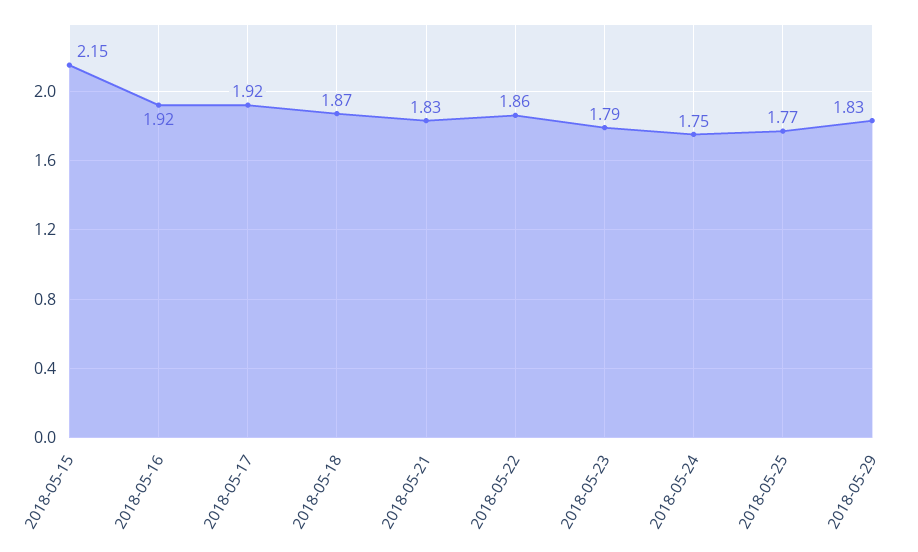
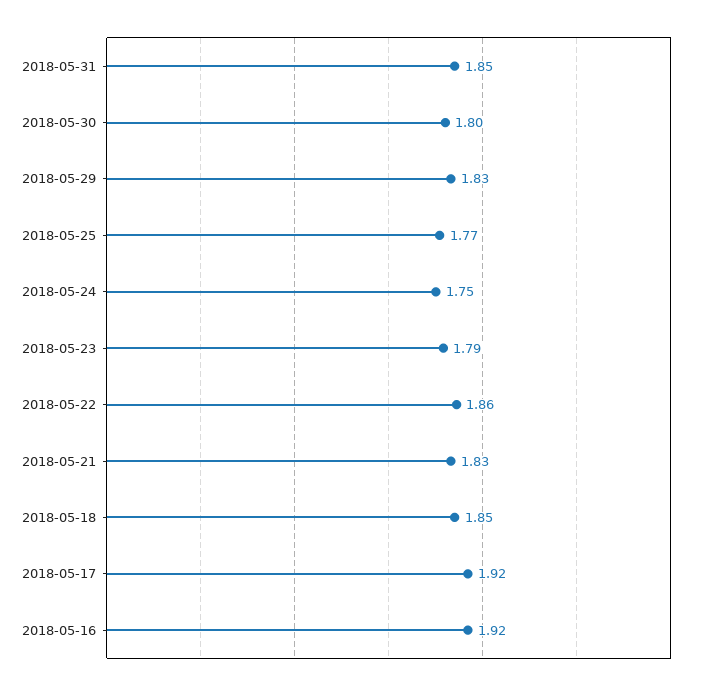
2018-05-15: 2.15 -> none
2018-05-18: 1.87 -> 1.85
2018-05-31: none -> 1.85
2018-05-30: none -> 1.8

